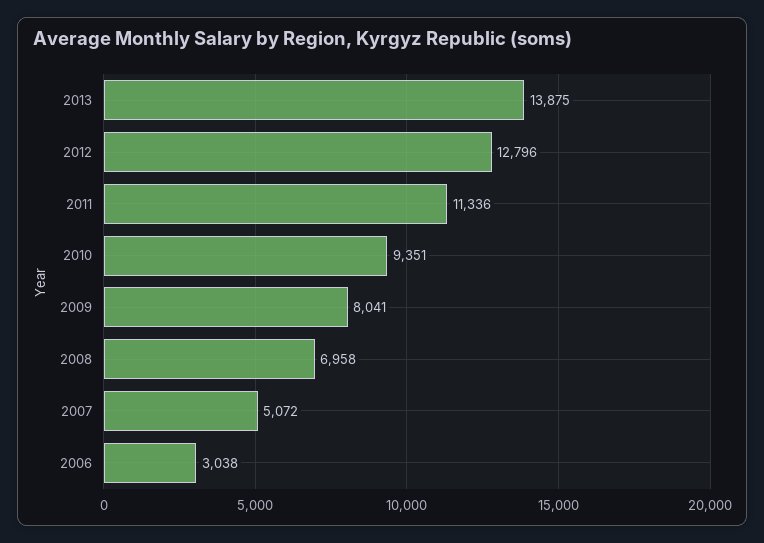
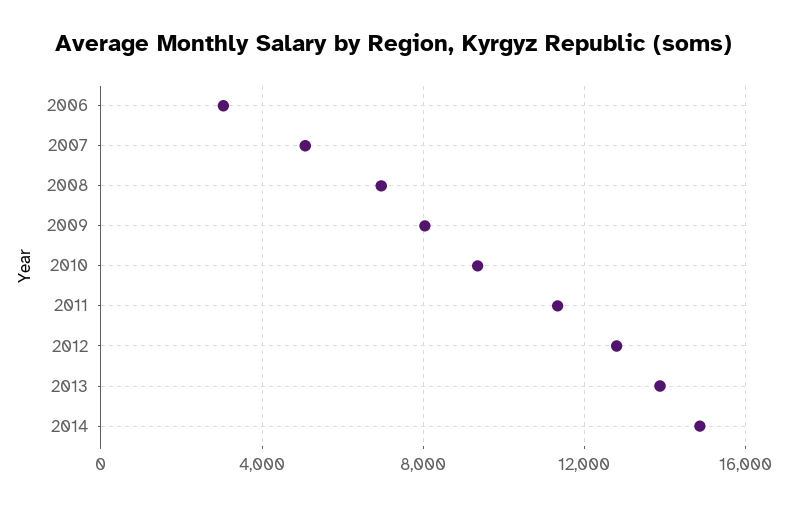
2014: none -> 15000

